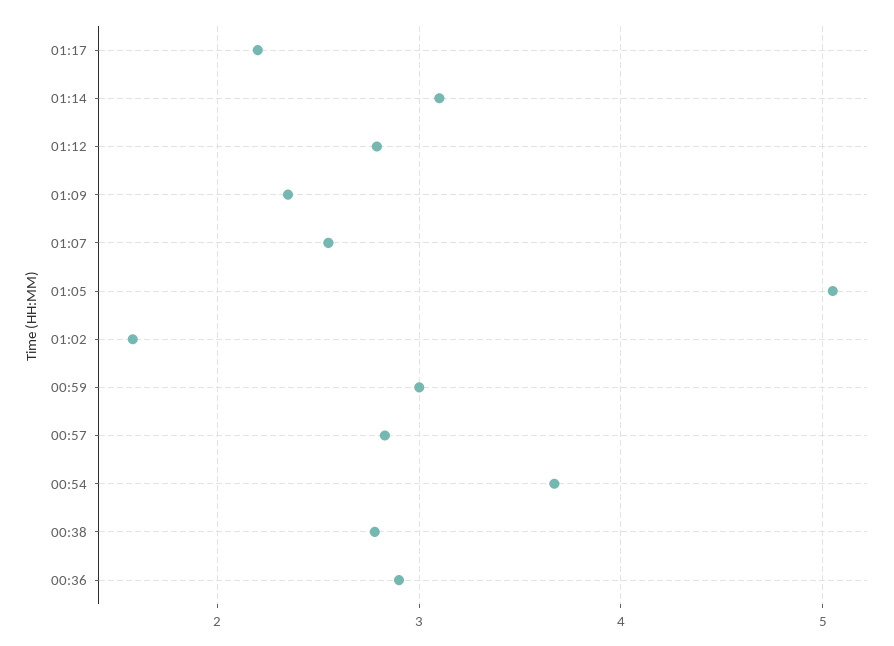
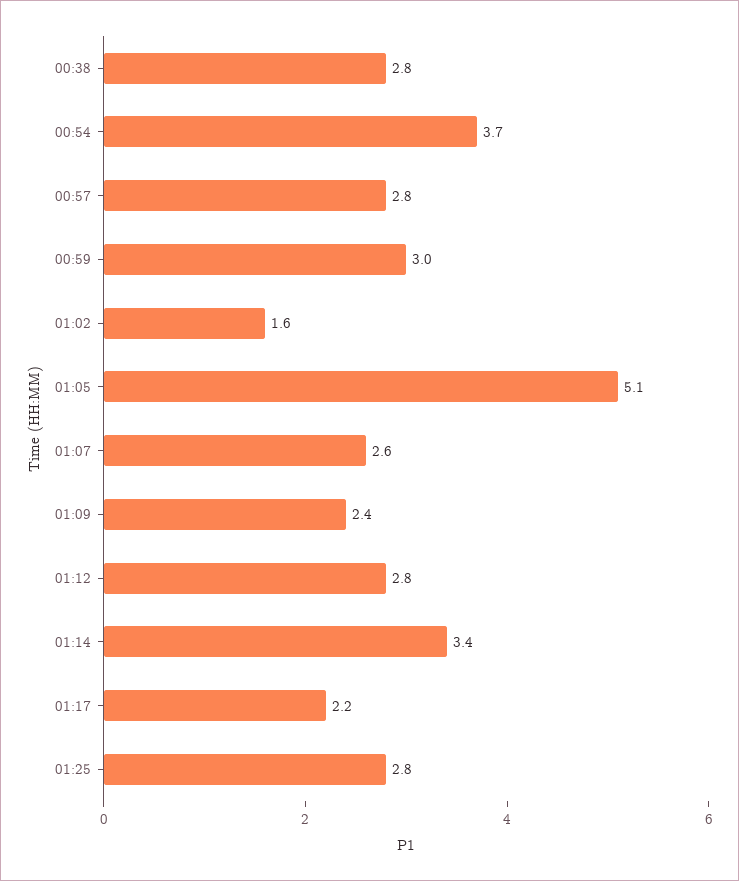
01:14: 3.1 -> 3.4
00:36: 2.9 -> none
01:25: none -> 2.8

